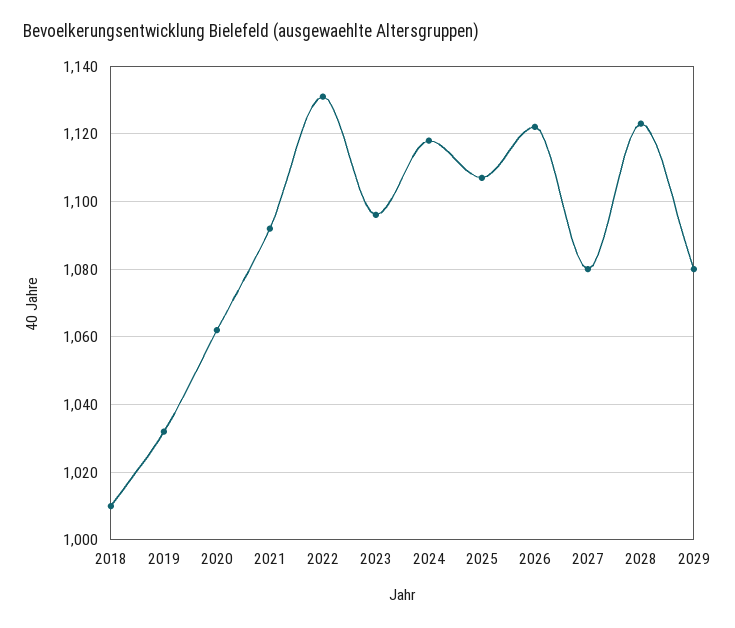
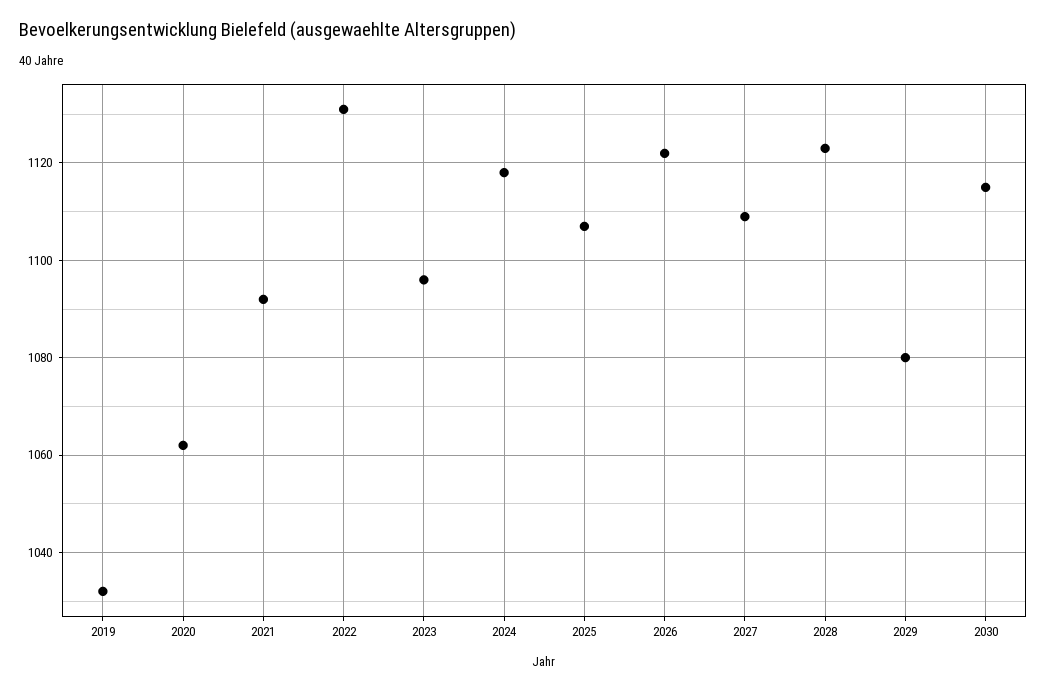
2018: 1010 -> none
2027: 1080 -> 1110
2030: none -> 1115

